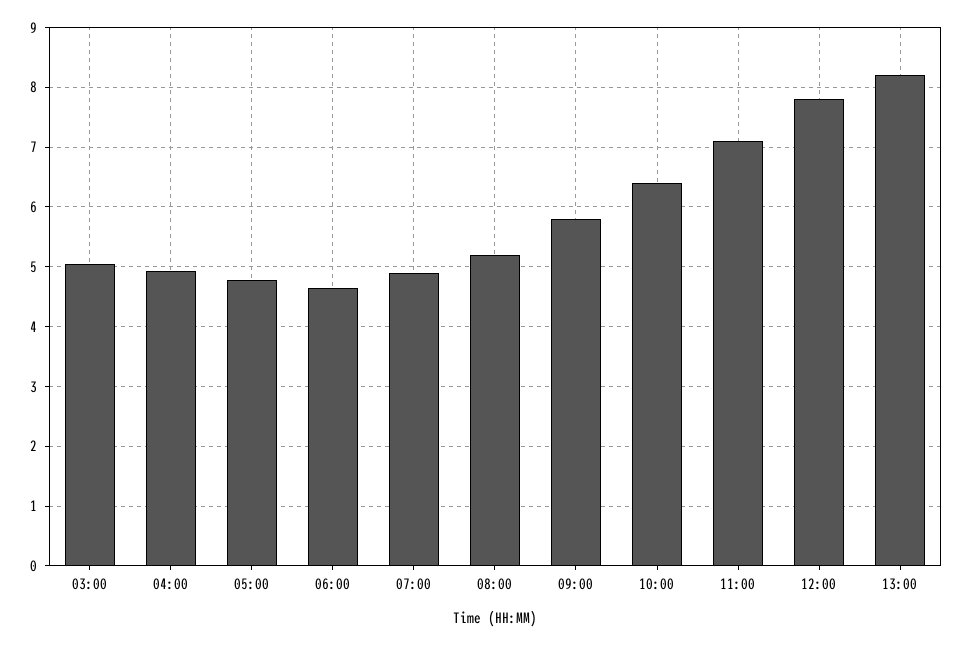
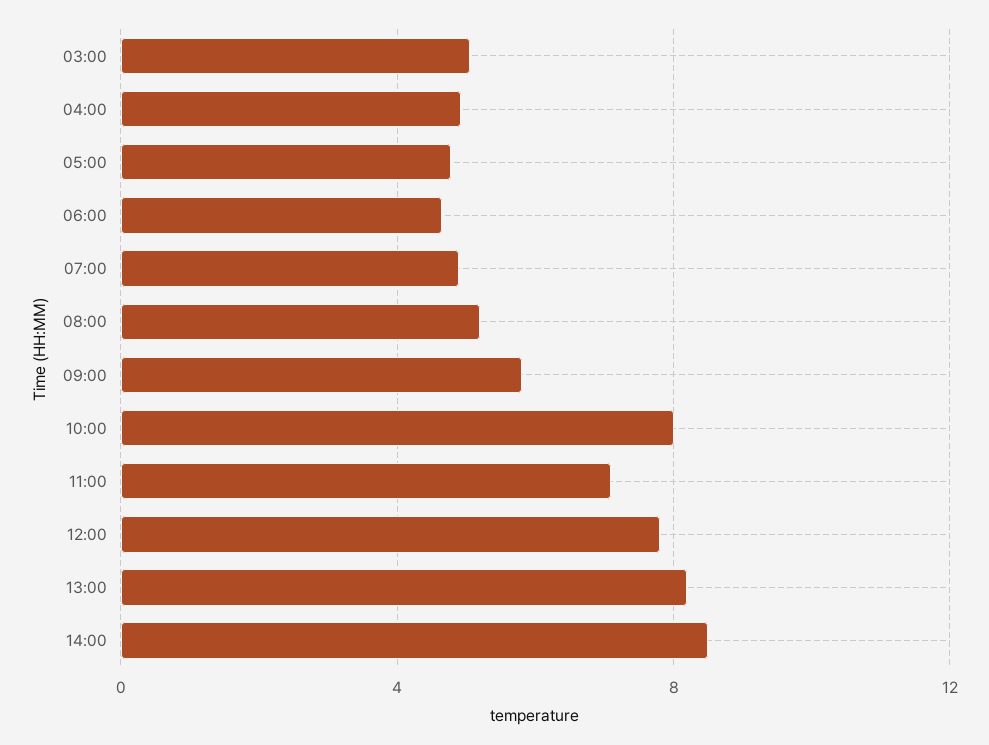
10:00: 6.4 -> 8
14:00: none -> 8.5

